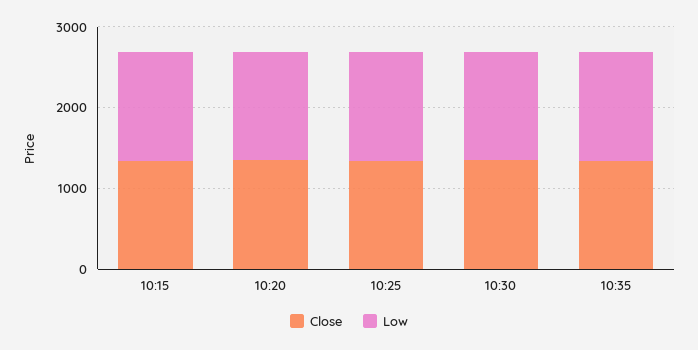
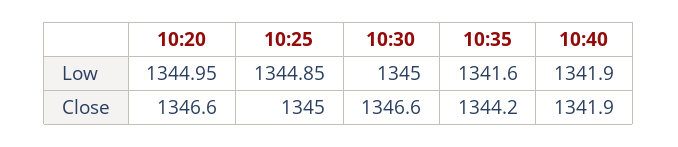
Close, 10:15: 1400 -> none
Low, 10:15: 1400 -> none
Low, 10:40: none -> 1341.9
Close, 10:40: none -> 1341.9

